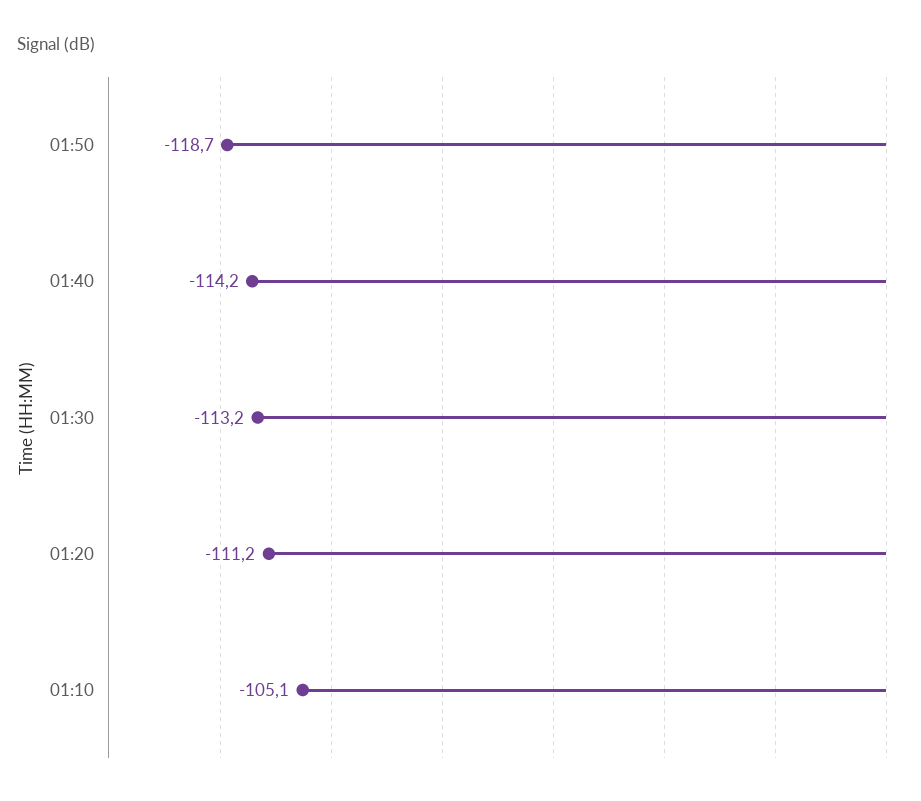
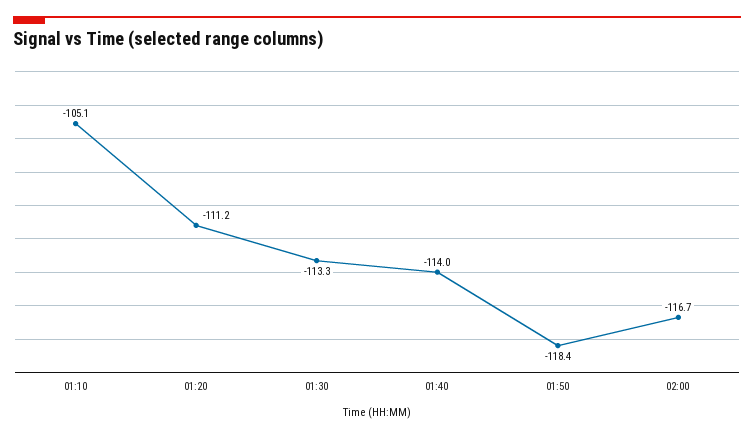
01:50: -118.7 -> -118.4
01:40: -114.2 -> -114
01:30: -113.2 -> -113.3
02:00: none -> -116.7

